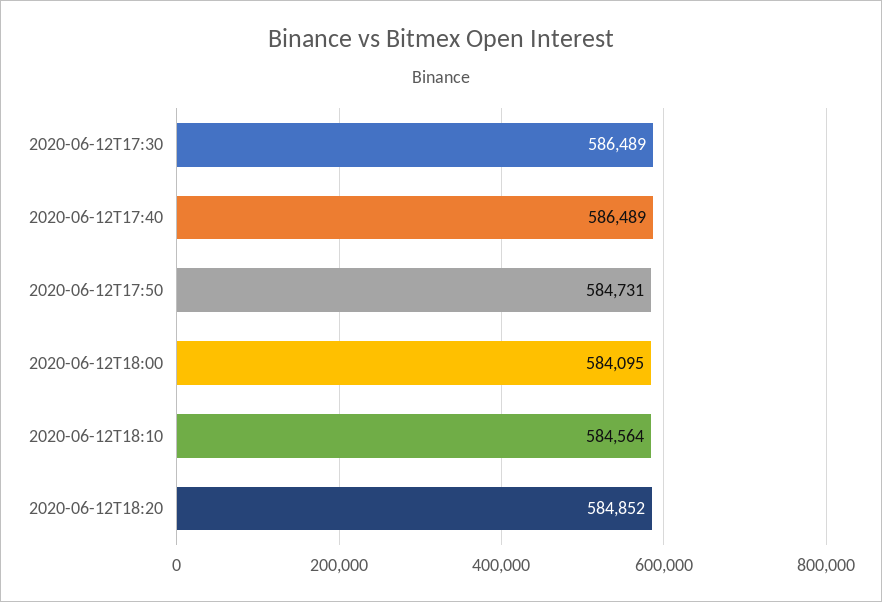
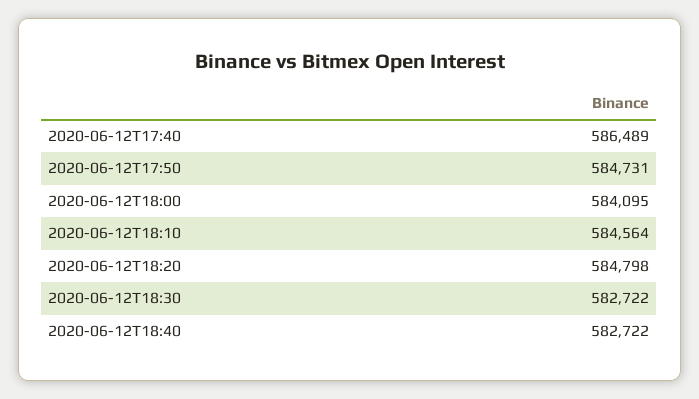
2020-06-12T17:30: 586489 -> none
2020-06-12T18:20: 584852 -> 584798
2020-06-12T18:30: none -> 582722
2020-06-12T18:40: none -> 582722

